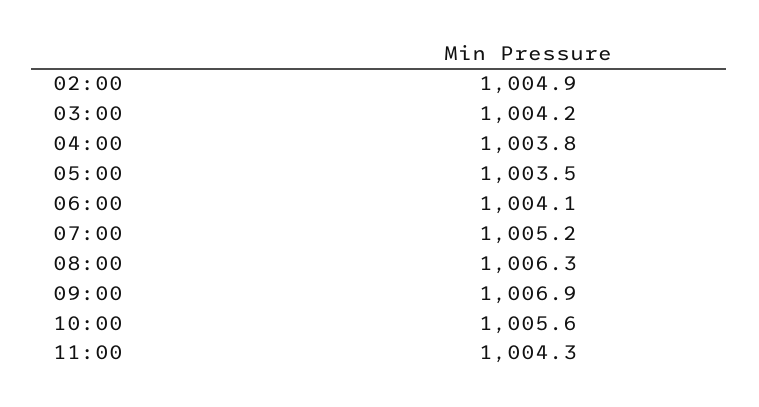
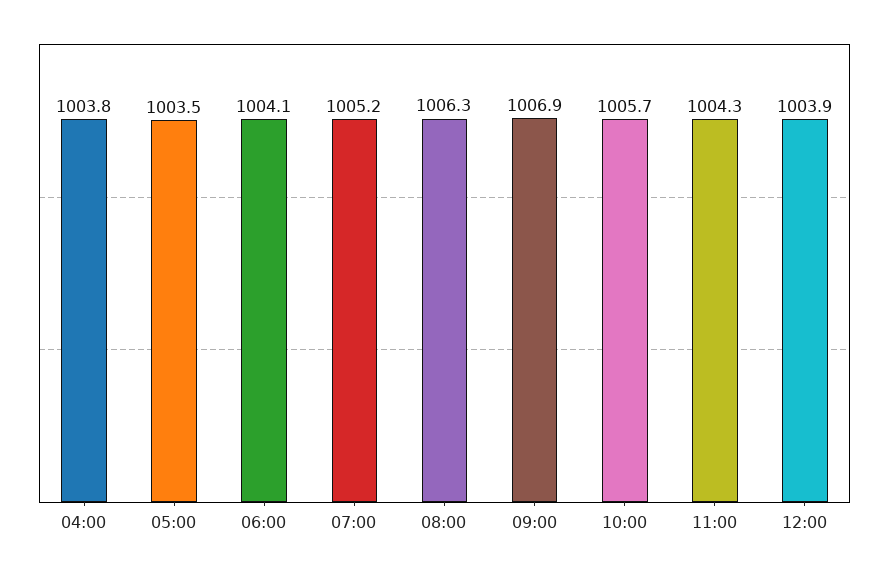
02:00: 1004.9 -> none
03:00: 1004.2 -> none
10:00: 1005.6 -> 1005.7
12:00: none -> 1003.9

